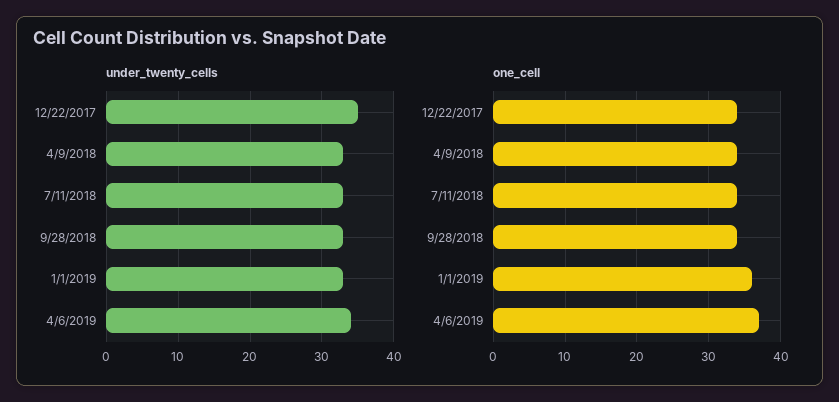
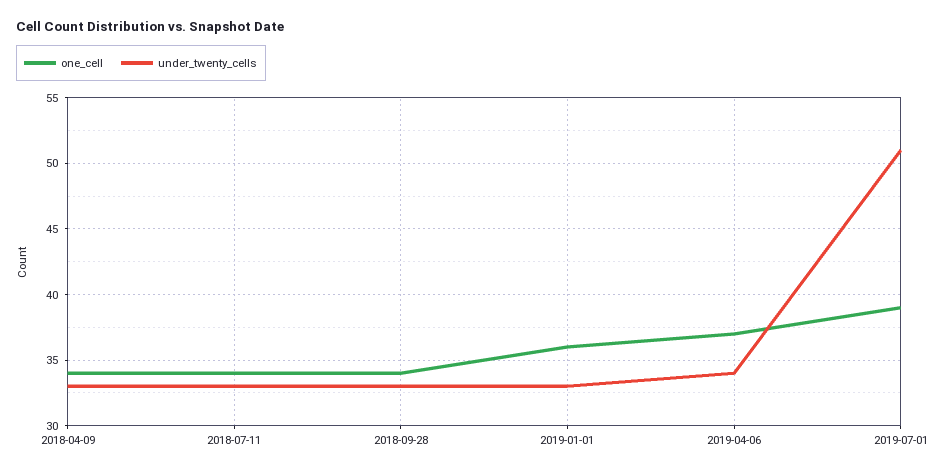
under_twenty_cells, 12/22/2017: 35 -> none
one_cell, 12/22/2017: 34 -> none
one_cell, 2019-07-01: none -> 39
under_twenty_cells, 2019-07-01: none -> 51

